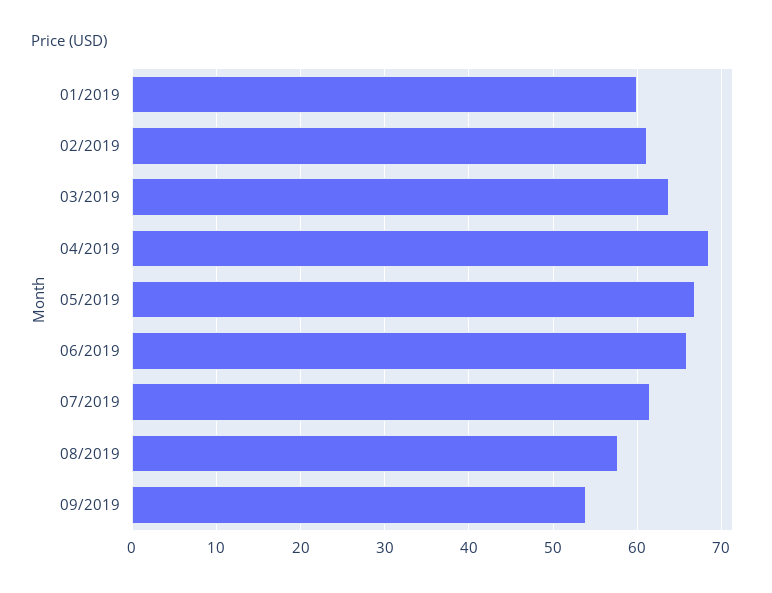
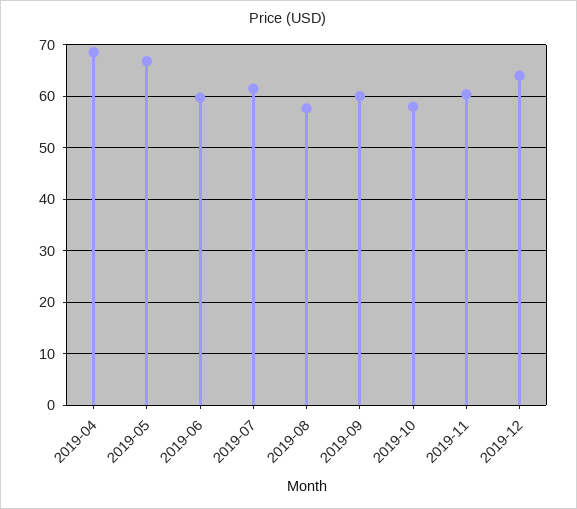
01/2019: 60 -> none
02/2019: 61 -> none
03/2019: 64 -> none
06/2019: 66 -> 60
09/2019: 54 -> 60
2019-10: none -> 58
2019-11: none -> 60
2019-12: none -> 64

